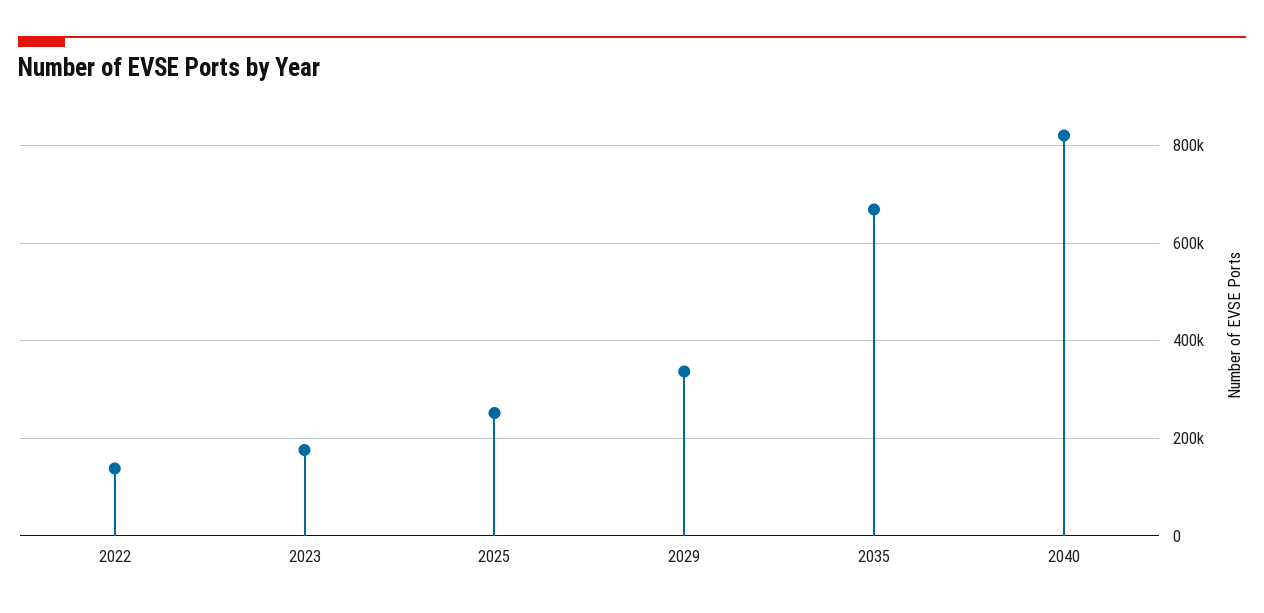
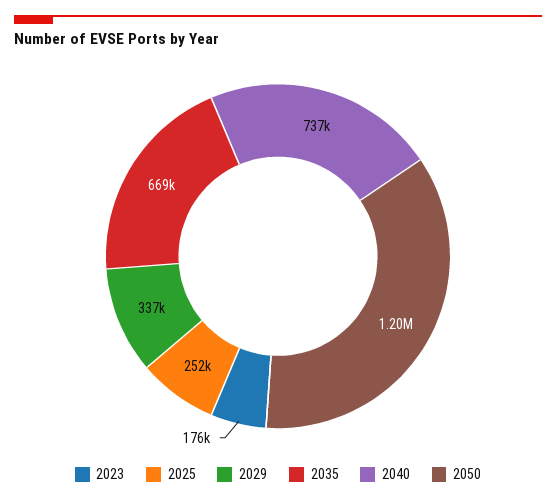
2022: 140000 -> none
2040: 820000 -> 737000
2050: none -> 1200000

